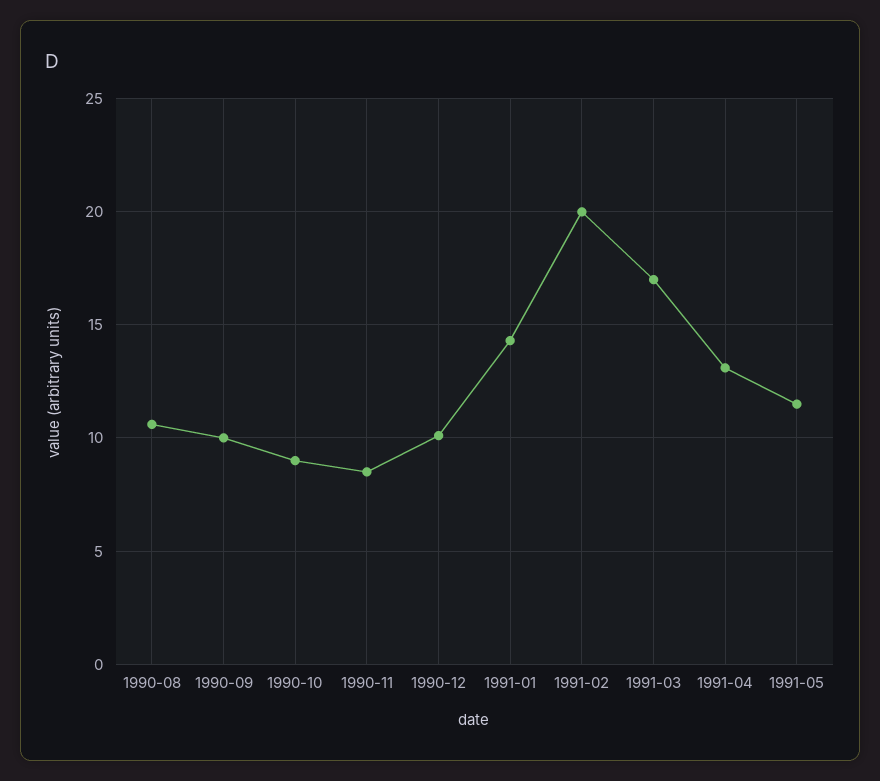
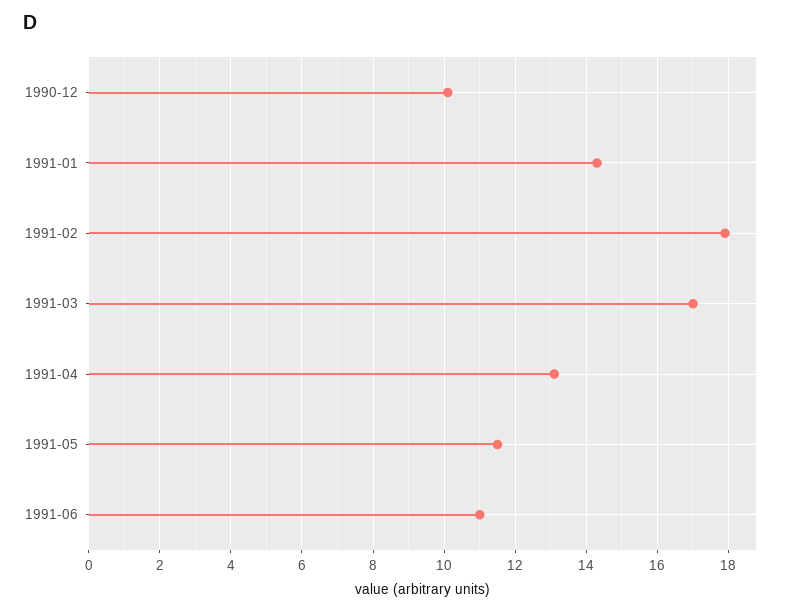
1990-08: 10.5 -> none
1990-09: 10 -> none
1990-10: 9 -> none
1990-11: 8.5 -> none
1991-02: 20 -> 18
1991-06: none -> 11

